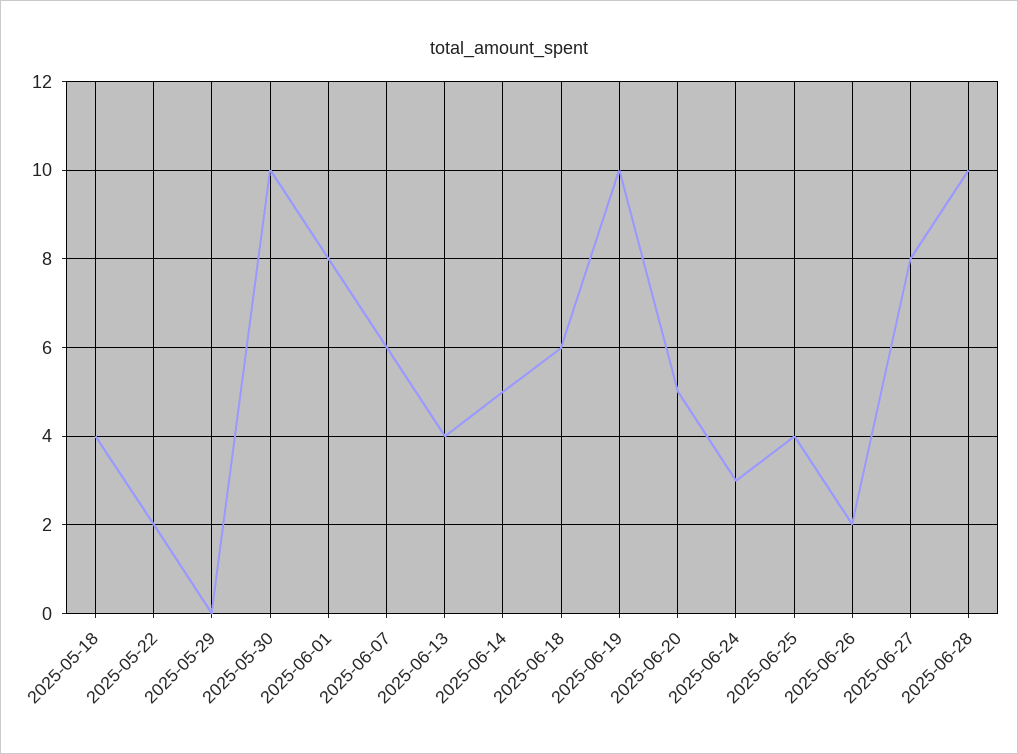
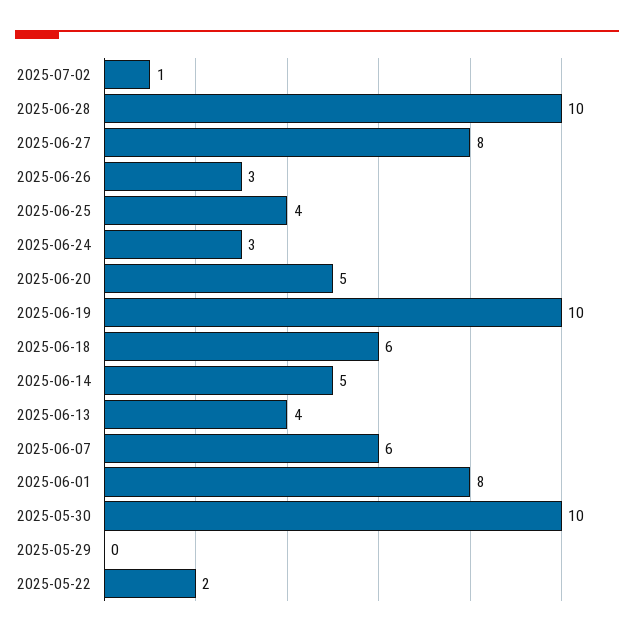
2025-05-18: 4 -> none
2025-06-26: 2 -> 3
2025-07-02: none -> 1

